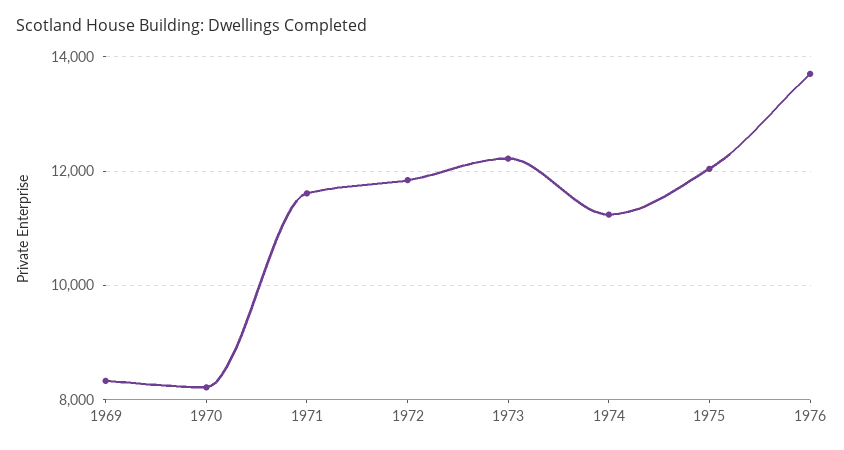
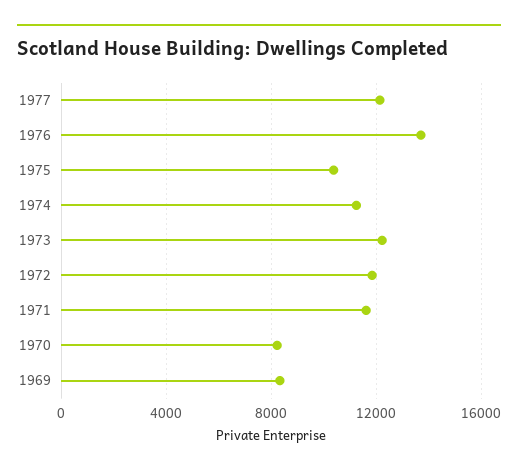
1975: 12000 -> 10500
1977: none -> 12000

